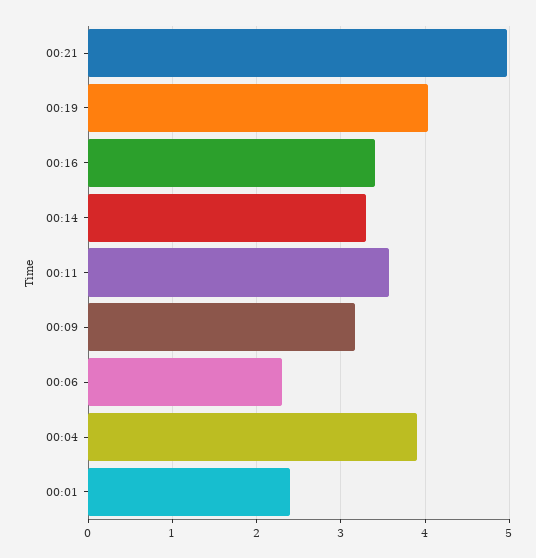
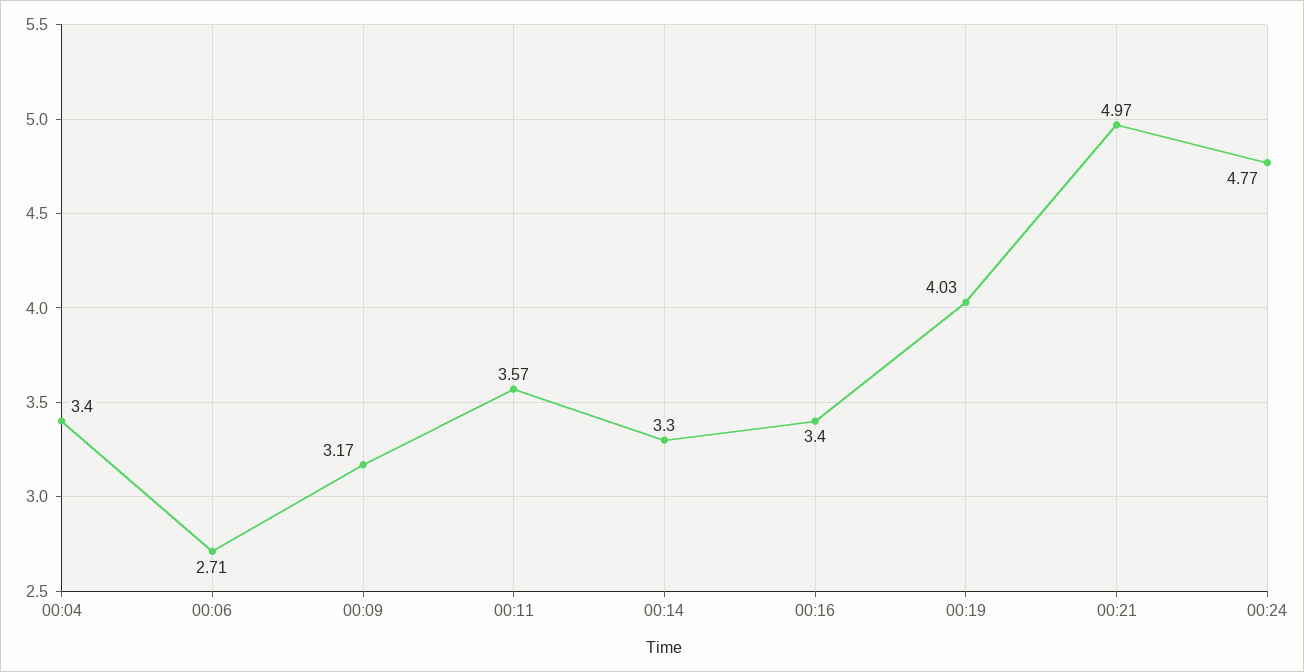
00:06: 2.3 -> 2.71
00:04: 3.9 -> 3.4
00:01: 2.4 -> none
00:24: none -> 4.77

